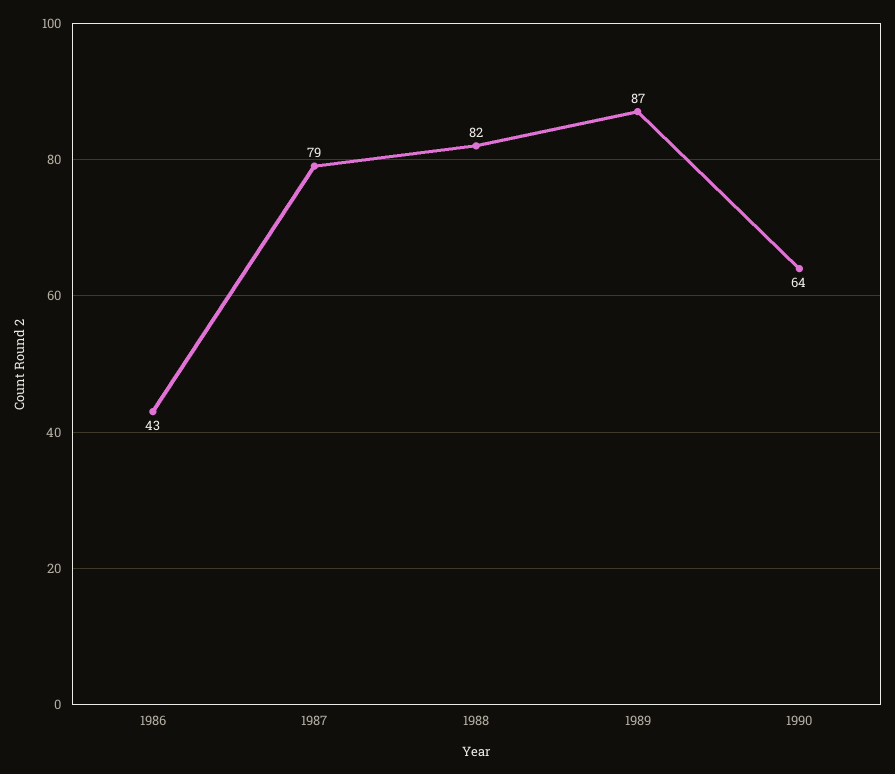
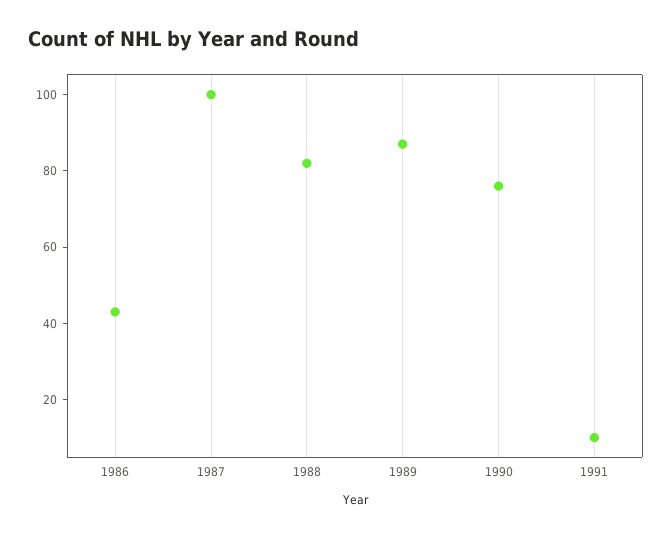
1987: 79 -> 100
1990: 64 -> 75
1991: none -> 10

